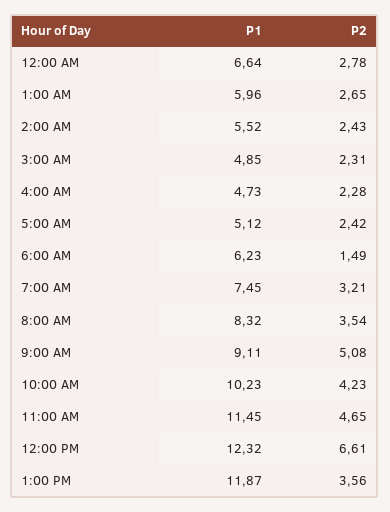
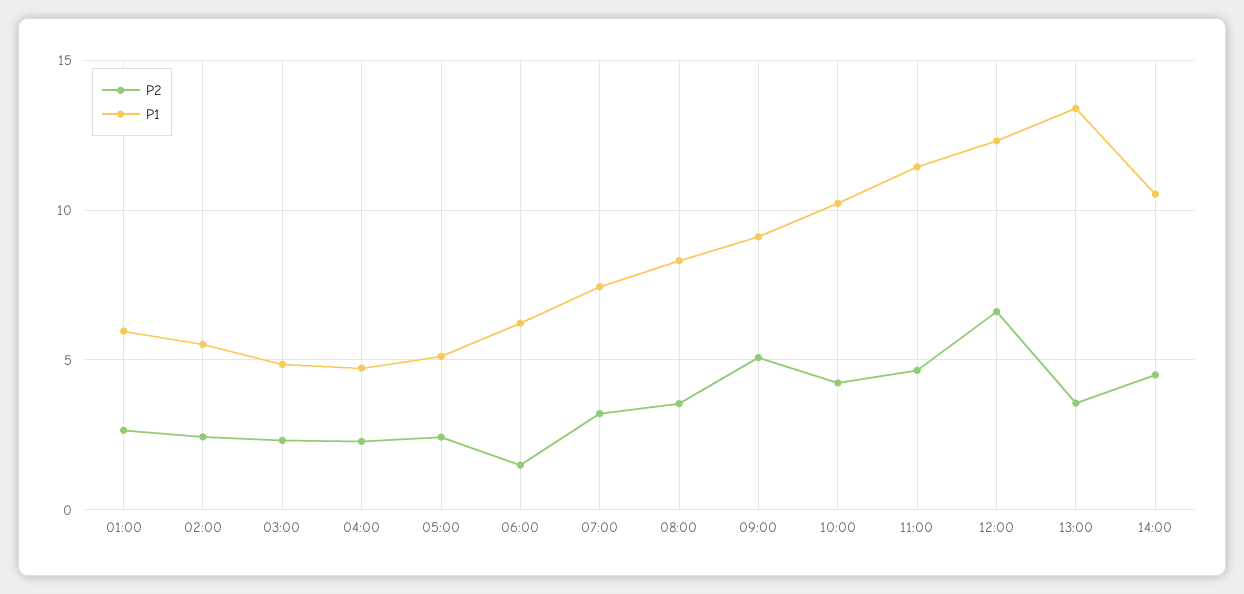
P1, 12:00 AM: 6.64 -> none
P2, 12:00 AM: 2.78 -> none
P1, 1:00 PM: 11.87 -> 13.5
P2, 14:00: none -> 4.5
P1, 14:00: none -> 10.5

